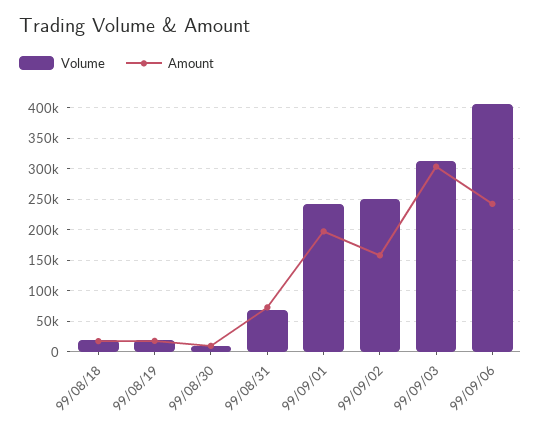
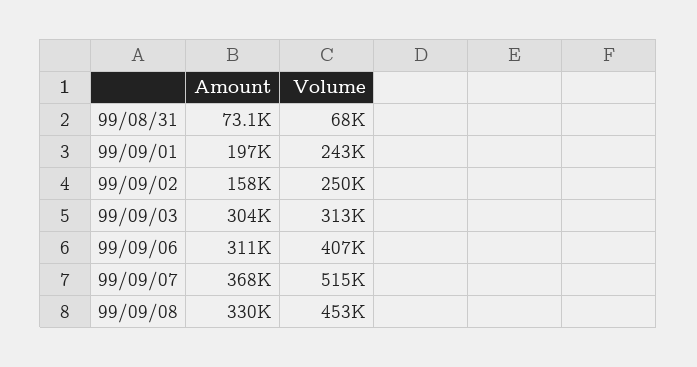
Volume, 99/08/18: 20000 -> none
Amount, 99/08/18: 20000 -> none
Volume, 99/08/19: 20000 -> none
Amount, 99/08/19: 20000 -> none
Volume, 99/08/30: 10000 -> none
Amount, 99/08/30: 10000 -> none
Amount, 99/09/06: 240000 -> 311000
Amount, 99/09/07: none -> 368000
Volume, 99/09/07: none -> 515000
Amount, 99/09/08: none -> 330000
Volume, 99/09/08: none -> 453000

